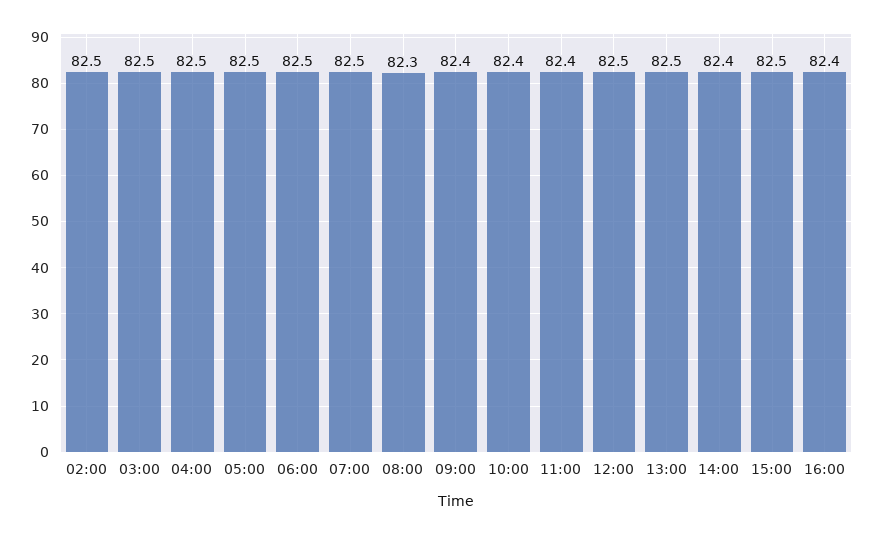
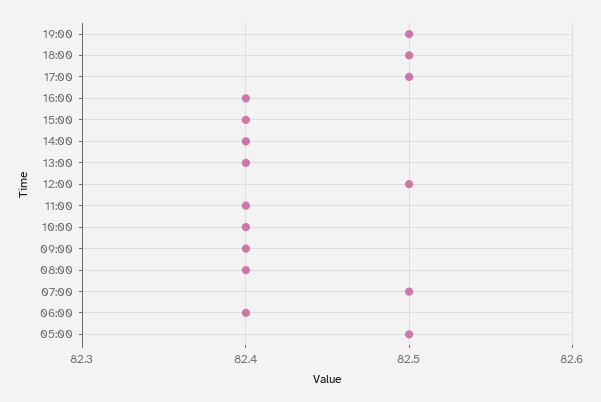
02:00: 82.5 -> none
03:00: 82.5 -> none
04:00: 82.5 -> none
06:00: 82.5 -> 82.4
08:00: 82.3 -> 82.4
13:00: 82.5 -> 82.4
15:00: 82.5 -> 82.4
19:00: none -> 82.5
18:00: none -> 82.5
17:00: none -> 82.5

